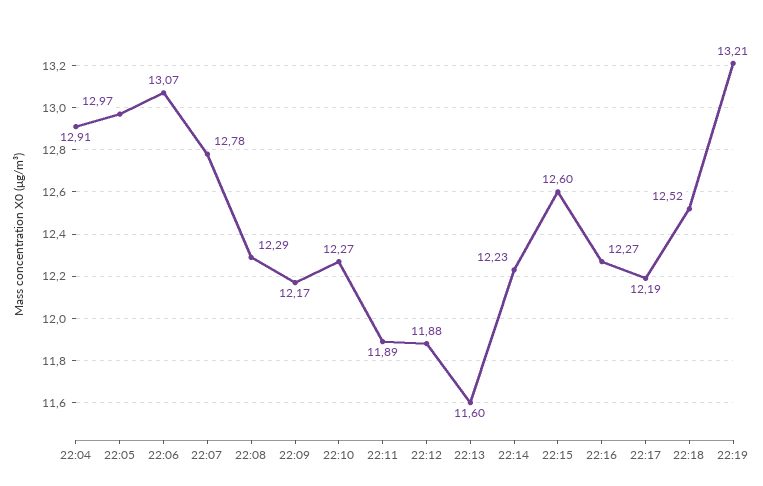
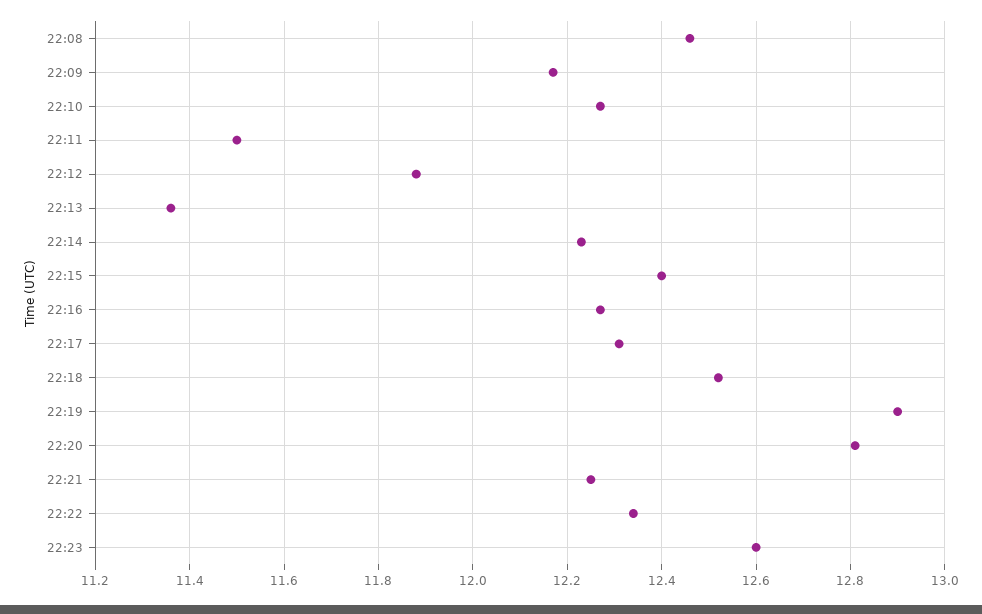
22:04: 12.91 -> none
22:05: 12.97 -> none
22:06: 13.07 -> none
22:07: 12.78 -> none
22:08: 12.29 -> 12.45
22:11: 11.89 -> 11.5
22:13: 11.6 -> 11.35
22:15: 12.6 -> 12.4
22:17: 12.19 -> 12.3
22:19: 13.21 -> 12.9
22:20: none -> 12.8
22:21: none -> 12.25
22:22: none -> 12.35
22:23: none -> 12.6

